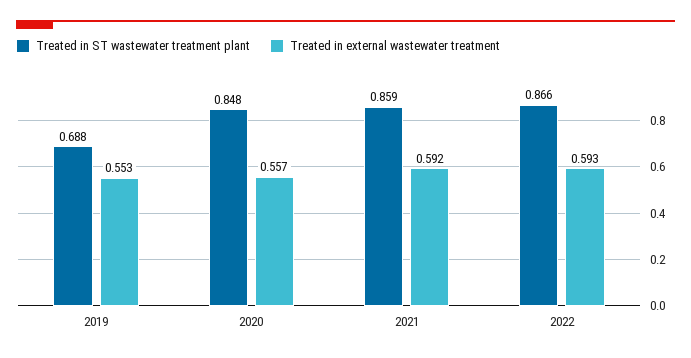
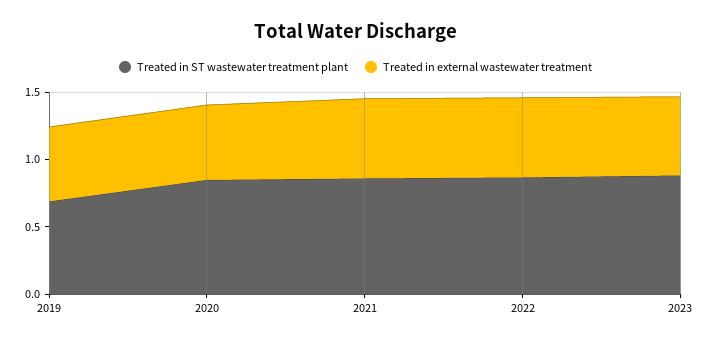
Treated in ST wastewater treatment plant, 2023: none -> 0.9
Treated in external wastewater treatment, 2023: none -> 0.6

